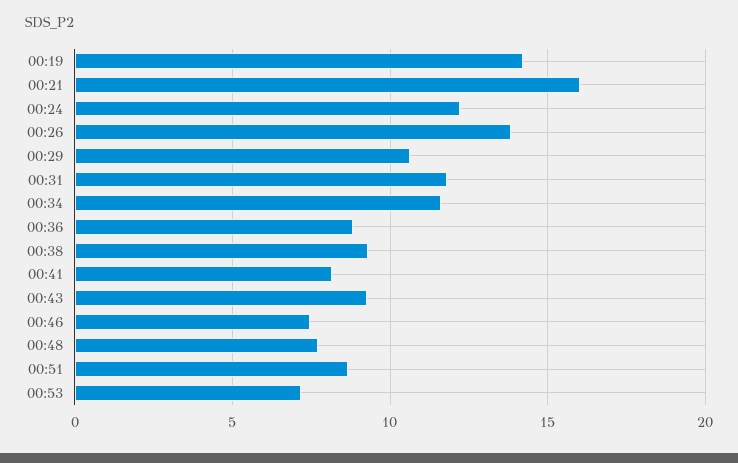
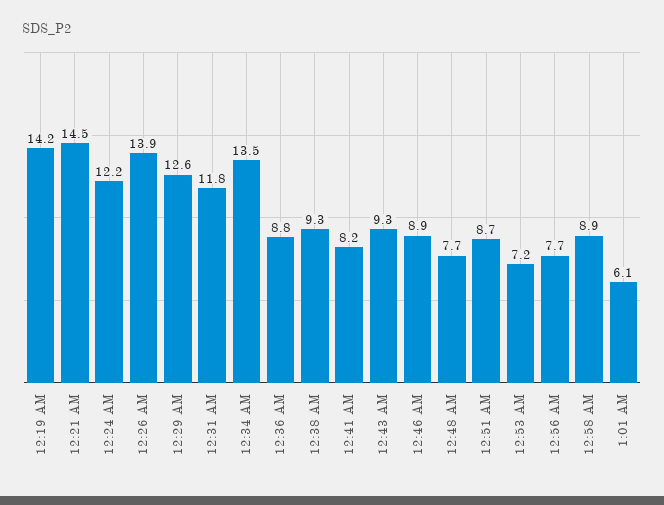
00:21: 16 -> 14.5
00:29: 10.5 -> 12.6
00:34: 11.5 -> 13.5
00:46: 7.5 -> 8.9
12:56 AM: none -> 7.7
12:58 AM: none -> 8.9
1:01 AM: none -> 6.1

